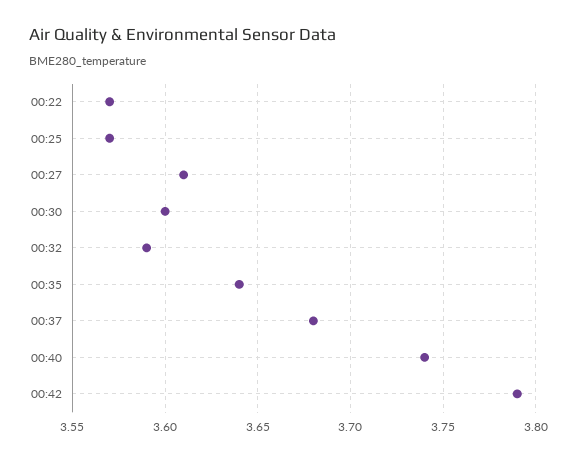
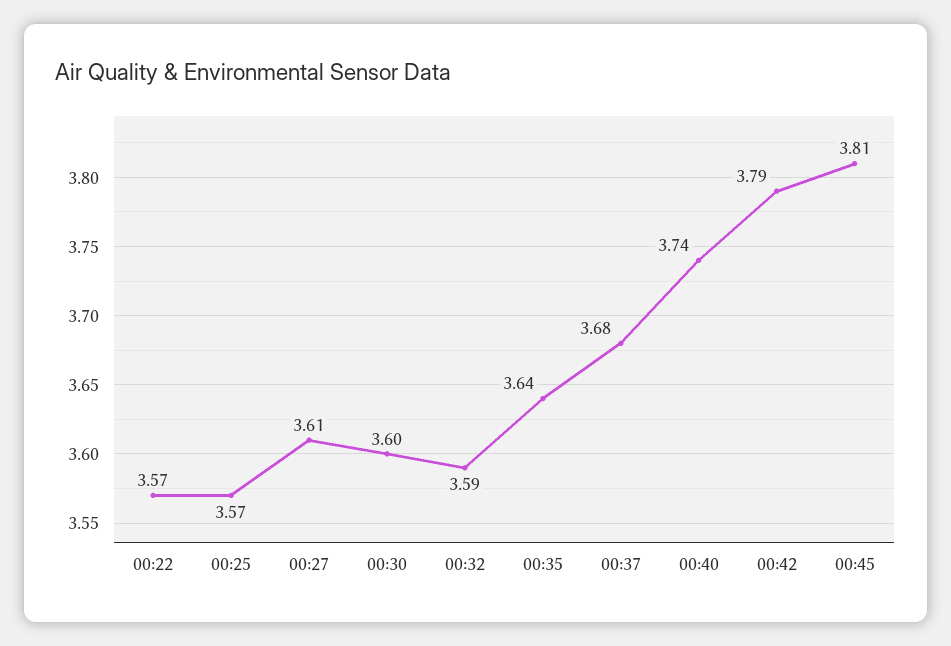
00:45: none -> 3.81

